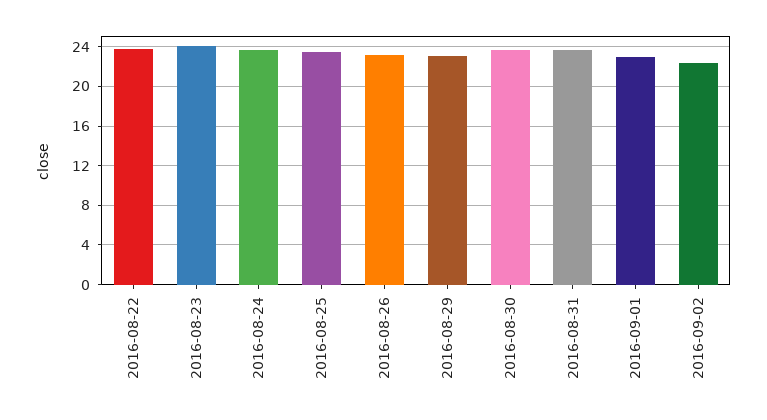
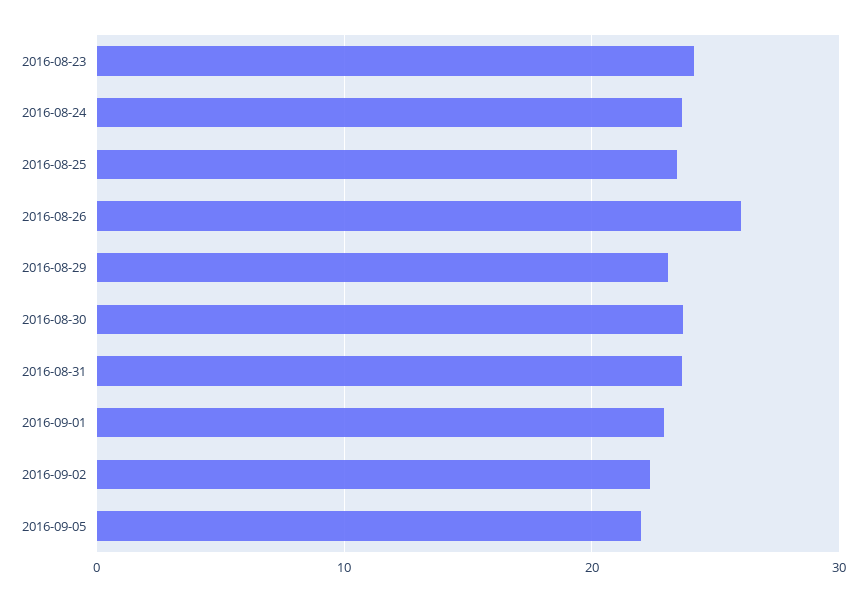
2016-08-22: 24 -> none
2016-08-26: 23 -> 26
2016-09-05: none -> 22

